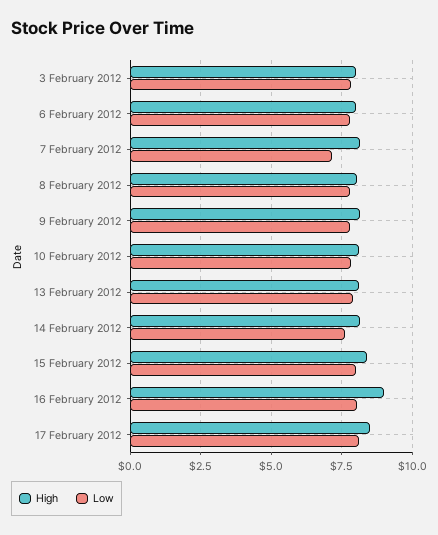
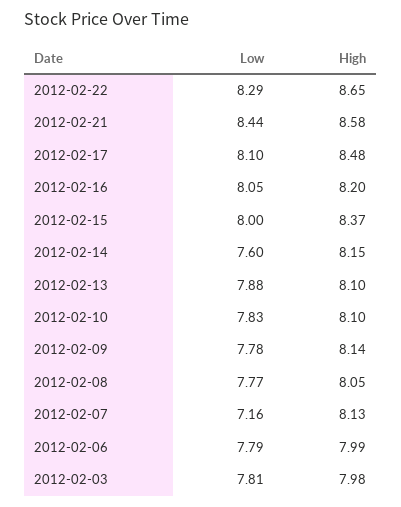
High, 16 February 2012: 9 -> 8.2
Low, 2012-02-22: none -> 8.29
High, 2012-02-22: none -> 8.65
Low, 2012-02-21: none -> 8.44
High, 2012-02-21: none -> 8.58

